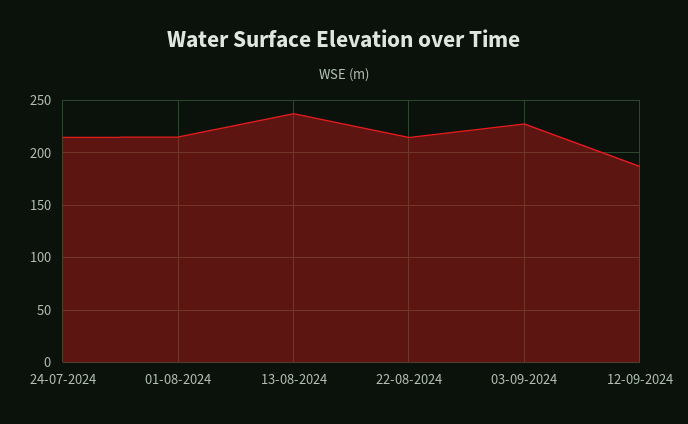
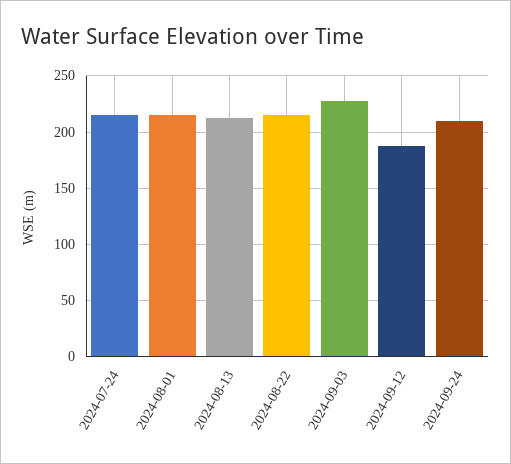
13-08-2024: 240 -> 210
2024-09-24: none -> 210

